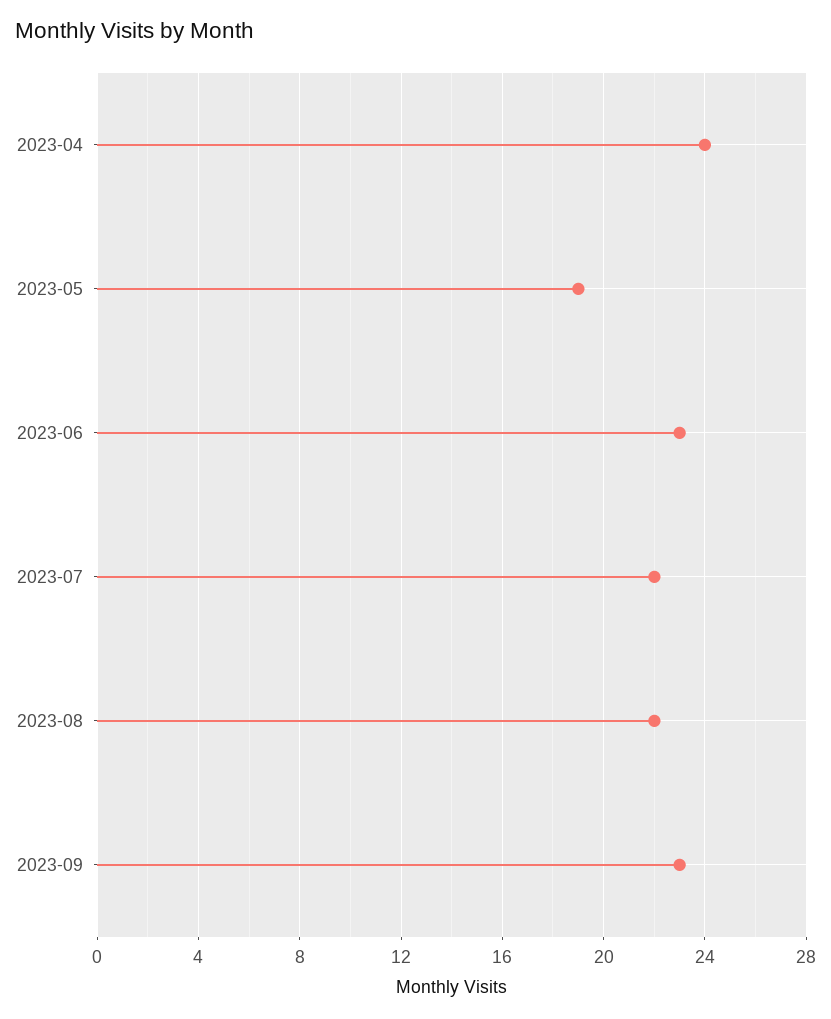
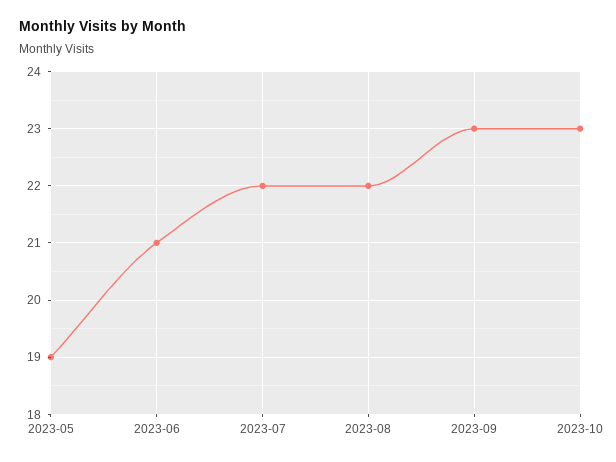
2023-04: 24 -> none
2023-06: 23 -> 21
2023-10: none -> 23

